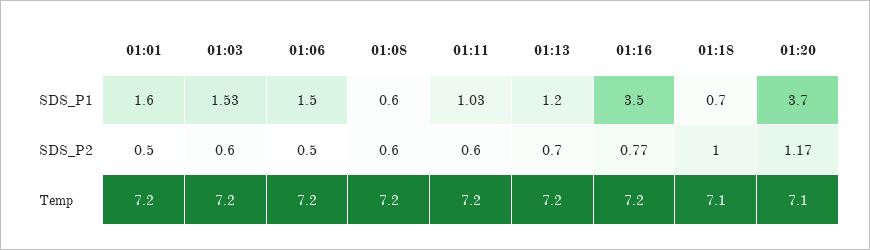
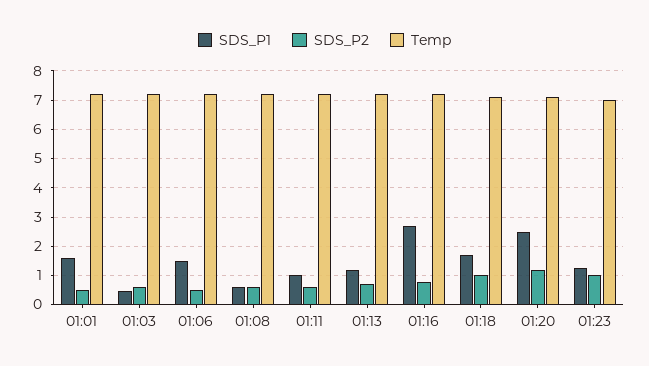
SDS_P1, 01:03: 1.53 -> 0.5
SDS_P1, 01:16: 3.5 -> 2.75
SDS_P1, 01:18: 0.7 -> 1.75
SDS_P1, 01:20: 3.7 -> 2.5
SDS_P1, 01:23: none -> 1.25
SDS_P2, 01:23: none -> 1
Temp, 01:23: none -> 7

